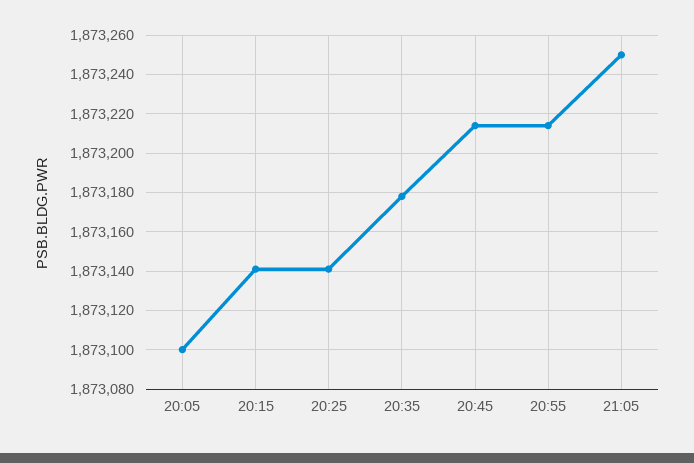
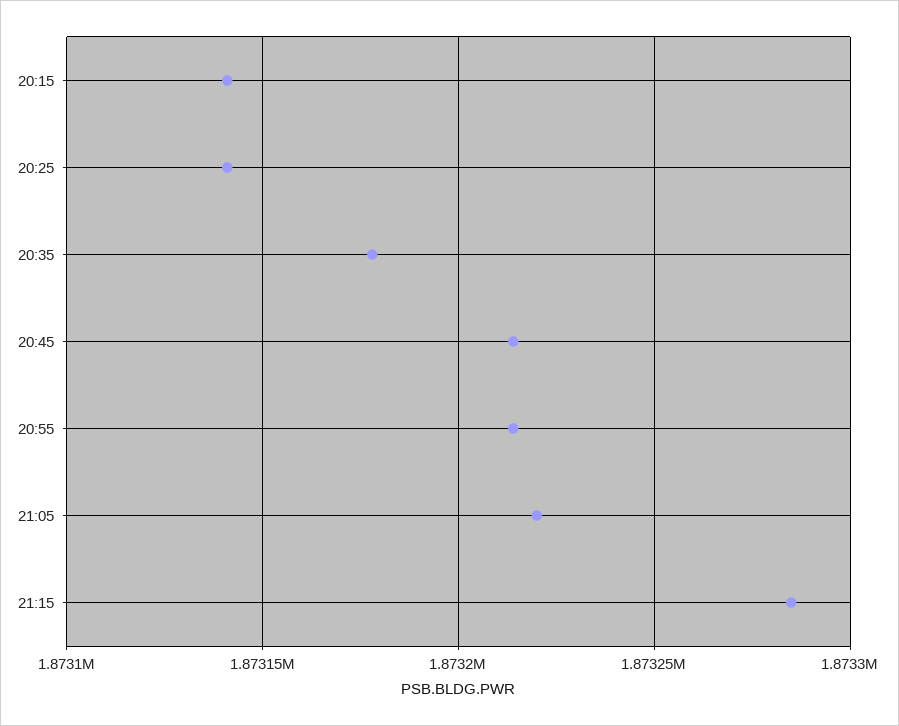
20:05: 1873100 -> none
21:05: 1873250 -> 1873220
21:15: none -> 1873285

